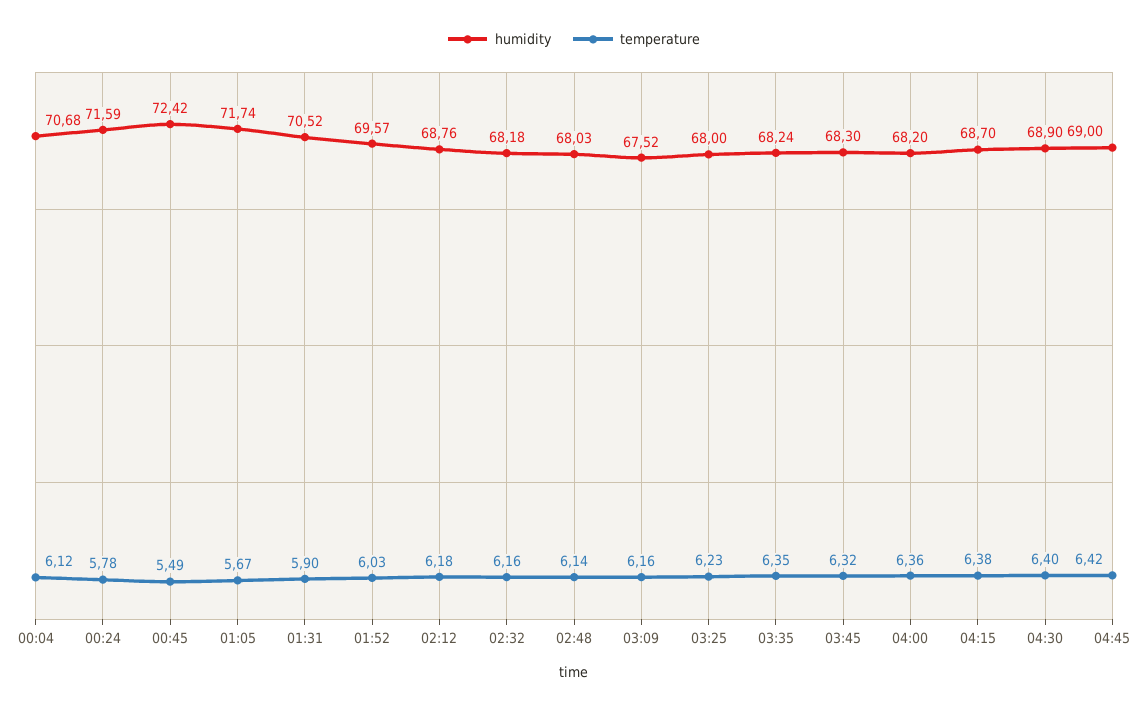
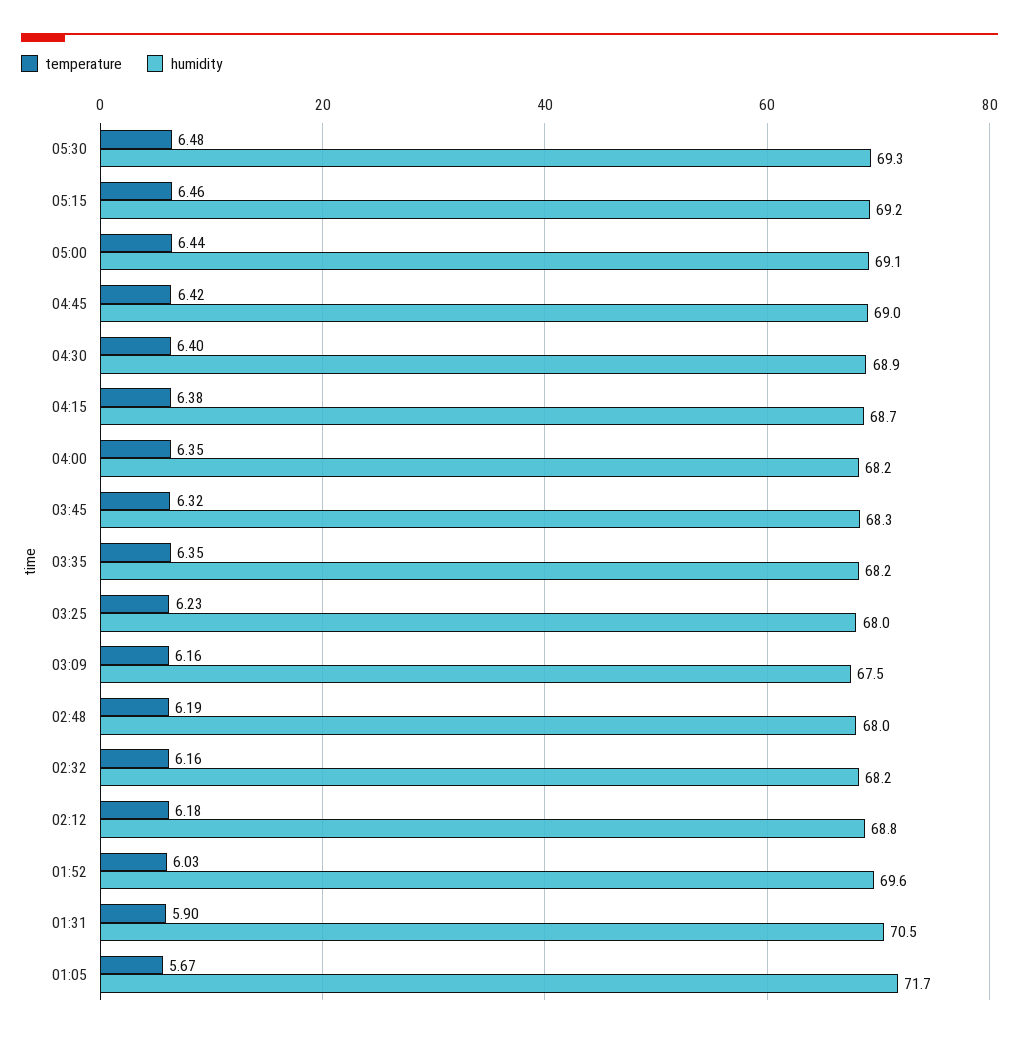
humidity, 00:04: 70.68 -> none
temperature, 00:04: 6.12 -> none
humidity, 00:24: 71.59 -> none
temperature, 00:24: 5.78 -> none
humidity, 00:45: 72.42 -> none
temperature, 00:45: 5.49 -> none
temperature, 02:48: 6.14 -> 6.19
temperature, 04:00: 6.36 -> 6.35
temperature, 05:30: none -> 6.48
humidity, 05:30: none -> 69.3
temperature, 05:15: none -> 6.46
humidity, 05:15: none -> 69.2
temperature, 05:00: none -> 6.44
humidity, 05:00: none -> 69.1

